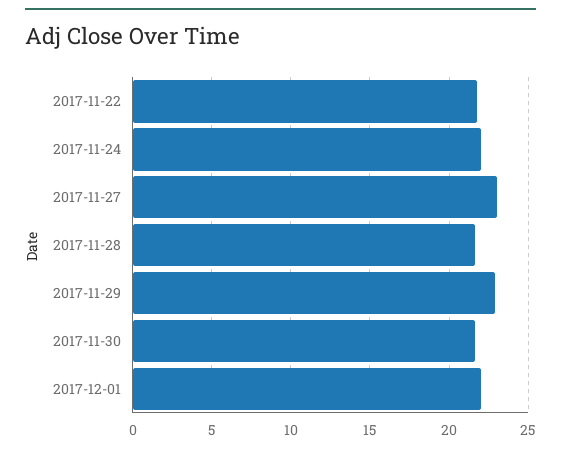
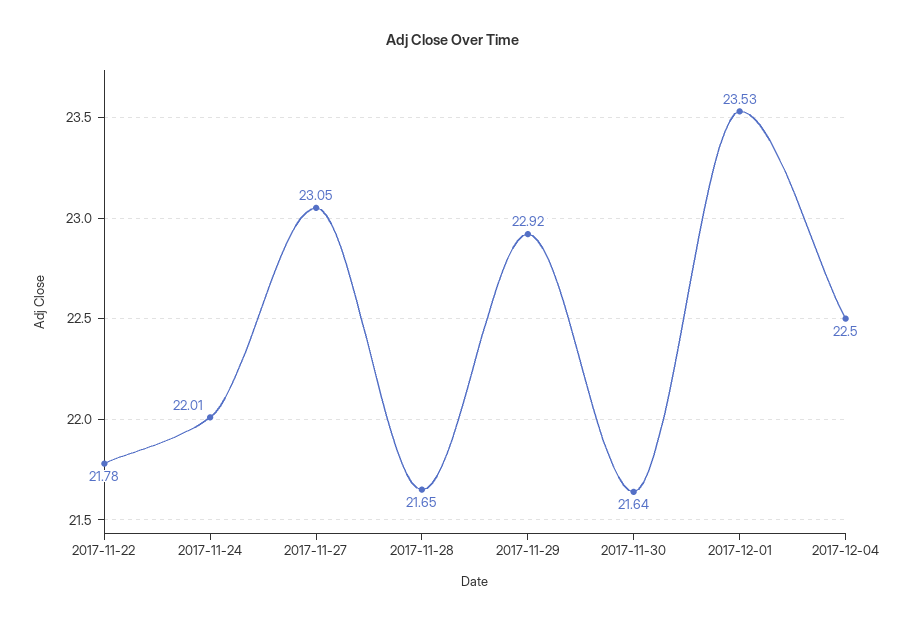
2017-12-01: 22 -> 23.53
2017-12-04: none -> 22.5

